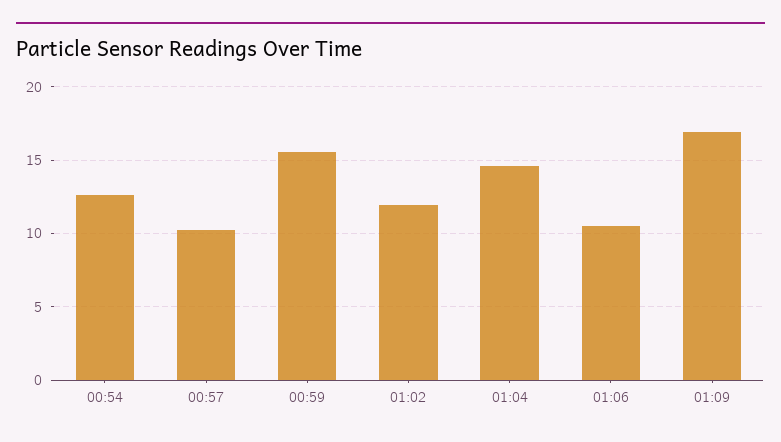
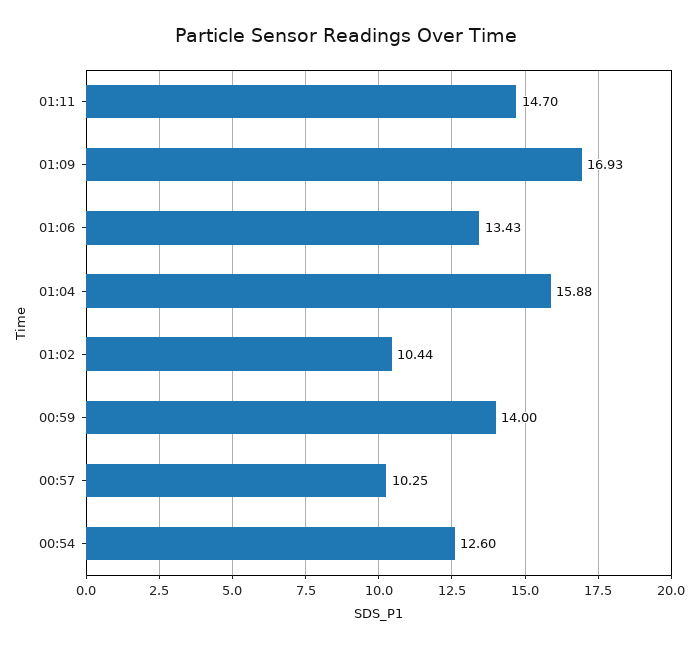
00:59: 15.5 -> 14
01:02: 12 -> 10.44
01:04: 14.5 -> 15.88
01:06: 10.5 -> 13.43
01:11: none -> 14.7

